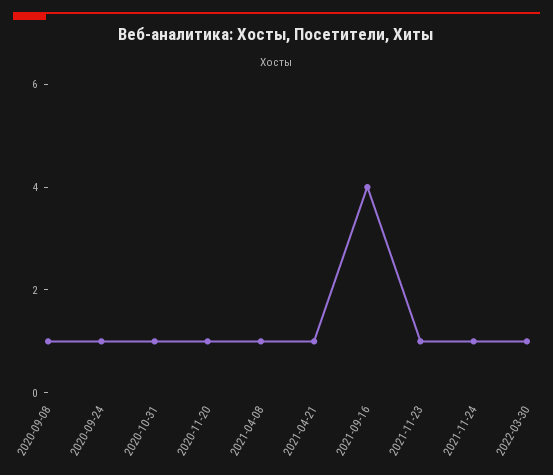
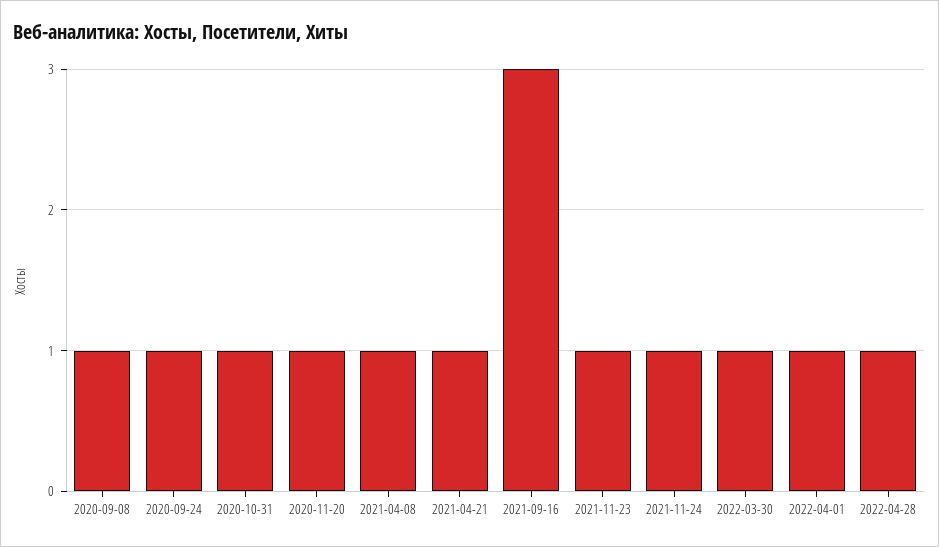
2021-09-16: 4 -> 3
2022-04-01: none -> 1
2022-04-28: none -> 1

